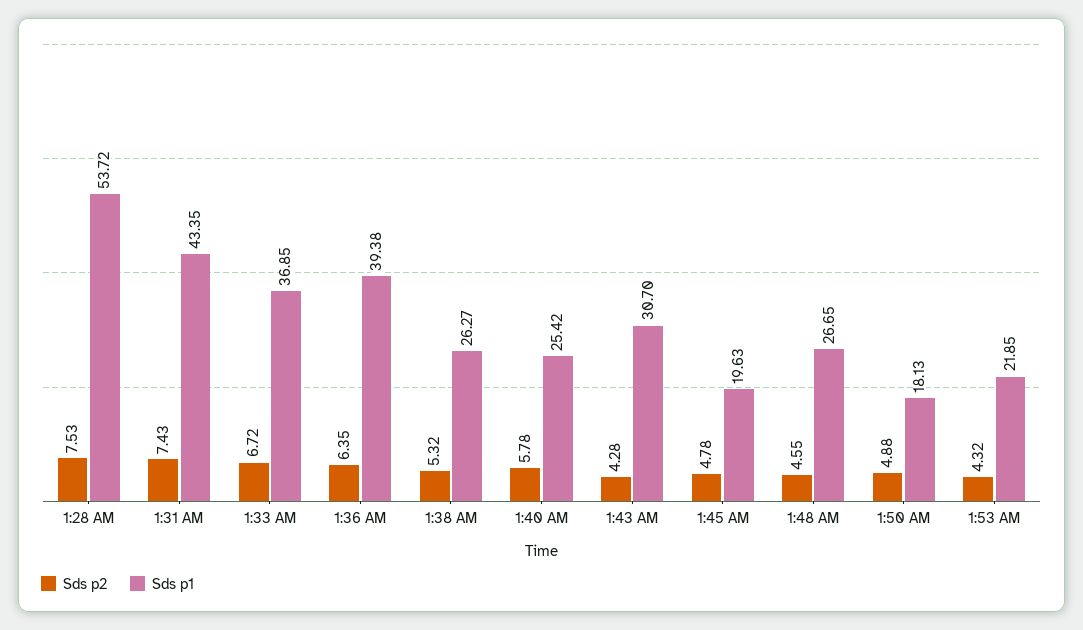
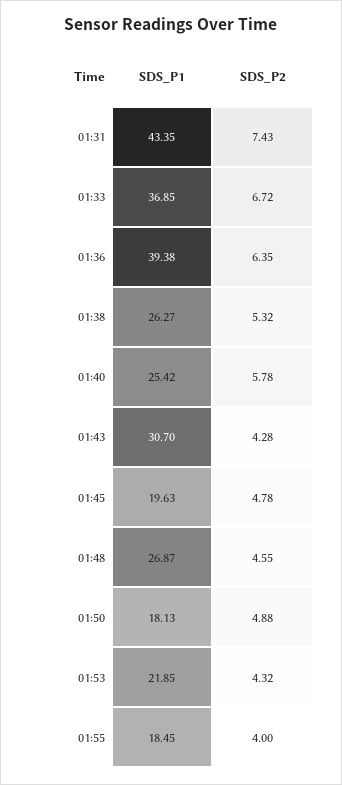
Sds p2, 1:28 AM: 7.53 -> none
Sds p1, 1:28 AM: 53.72 -> none
Sds p1, 1:48 AM: 26.65 -> 26.87
Sds p1, 01:55: none -> 18.45
Sds p2, 01:55: none -> 4

